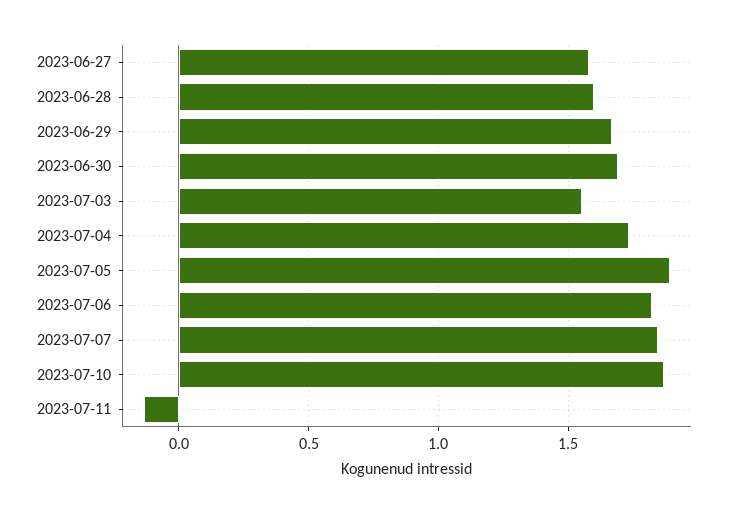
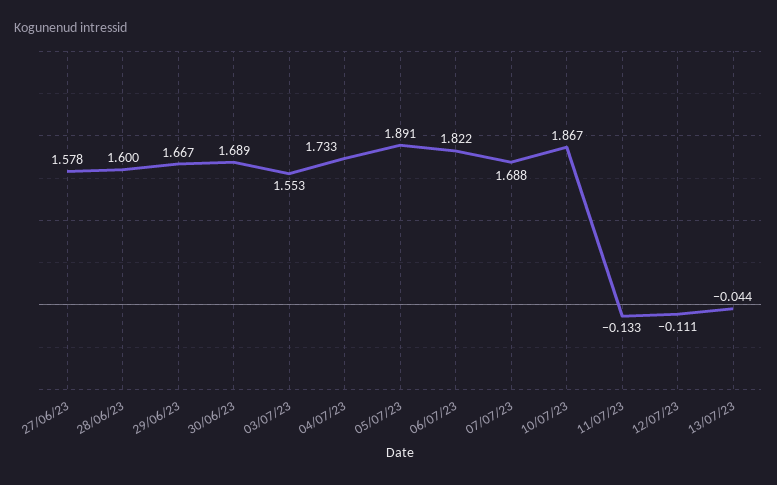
2023-07-07: 1.85 -> 1.688
12/07/23: none -> -0.111
13/07/23: none -> -0.044

